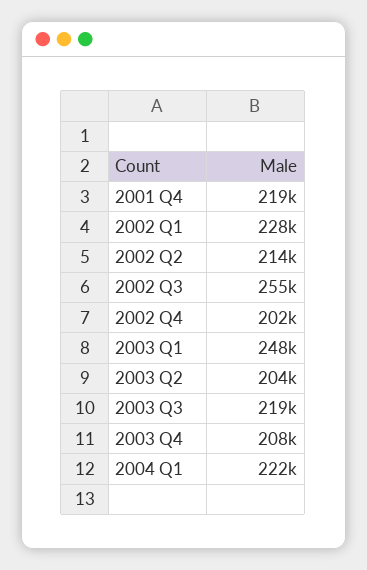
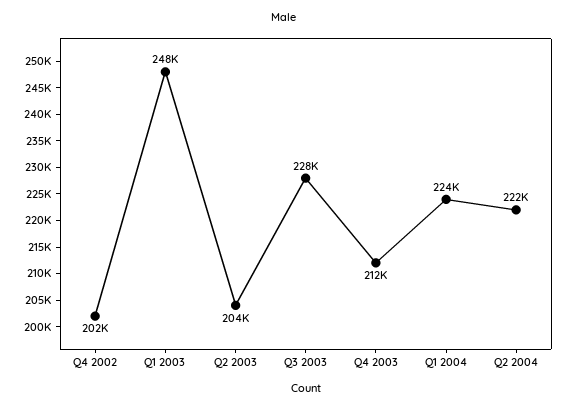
2001 Q4: 219000 -> none
2002 Q1: 228000 -> none
2002 Q2: 214000 -> none
2002 Q3: 255000 -> none
2003 Q3: 219000 -> 228000
2003 Q4: 208000 -> 212000
2004 Q1: 222000 -> 224000
Q2 2004: none -> 222000

